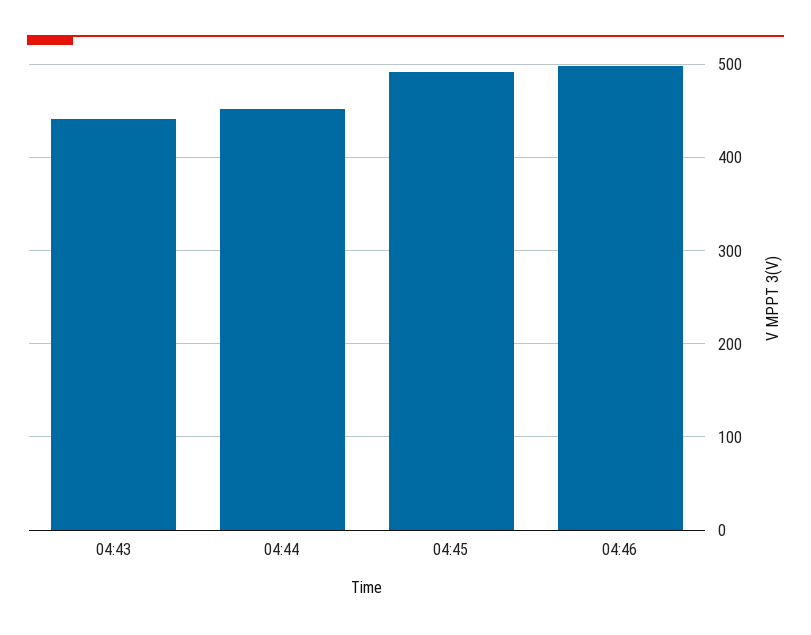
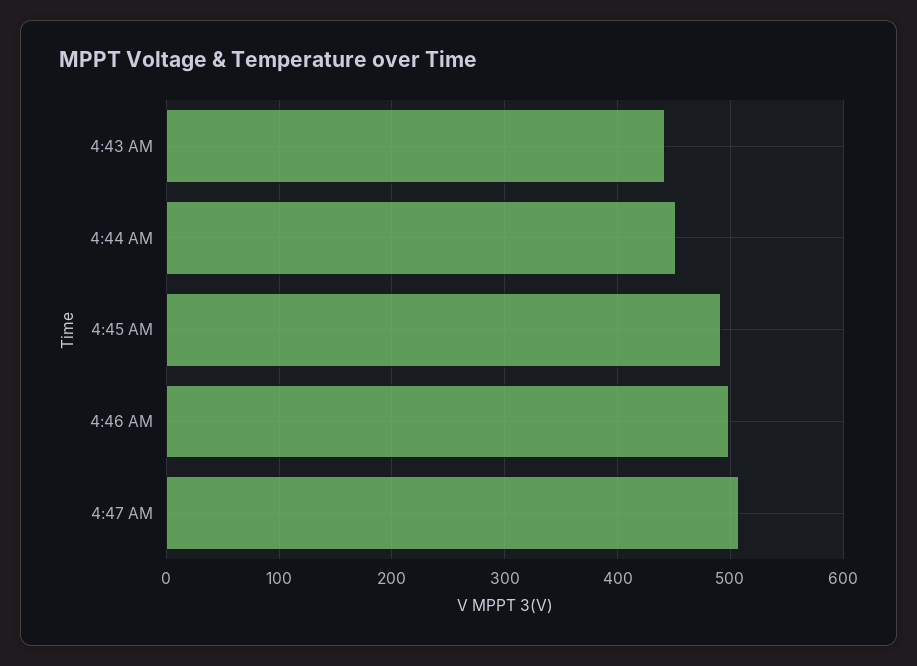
4:47 AM: none -> 510

